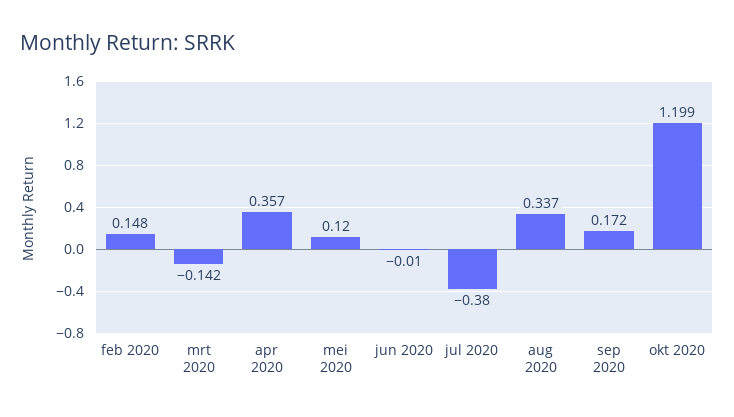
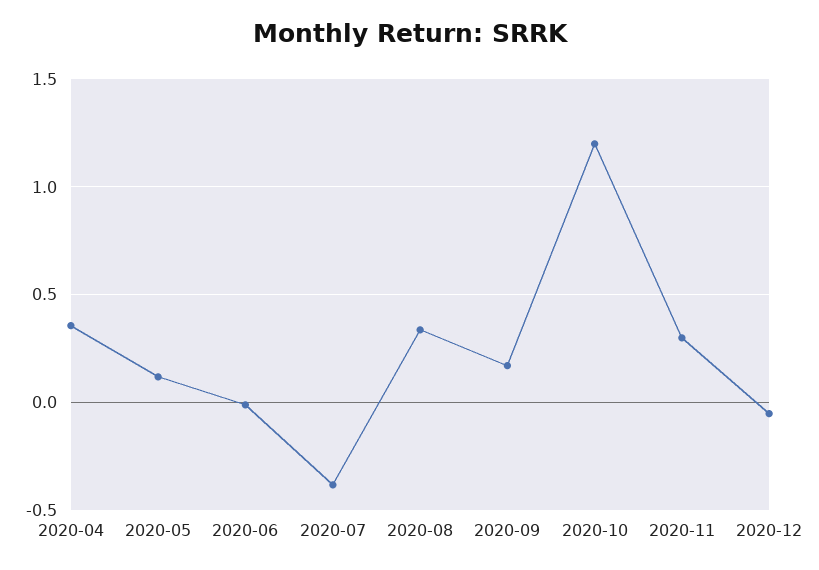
feb 2020: 0.148 -> none
mrt 2020: -0.142 -> none
2020-11: none -> 0.3
2020-12: none -> -0.05

